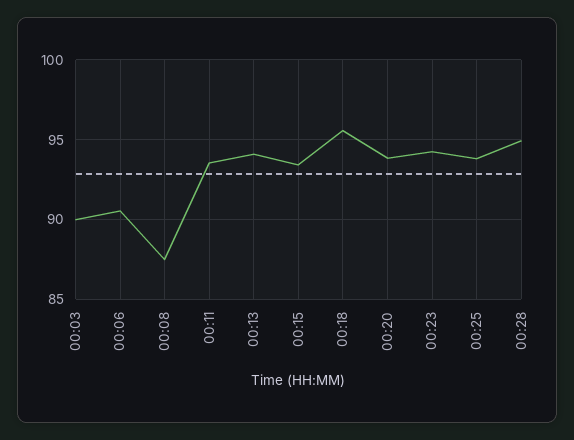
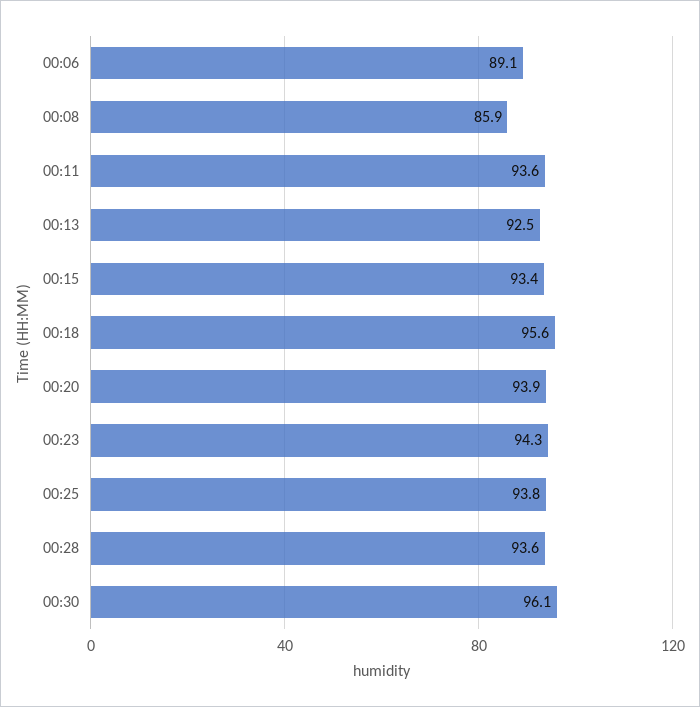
00:03: 90 -> none
00:06: 90.5 -> 89.1
00:08: 87.5 -> 85.9
00:13: 94 -> 92.5
00:28: 95 -> 93.6
00:30: none -> 96.1

